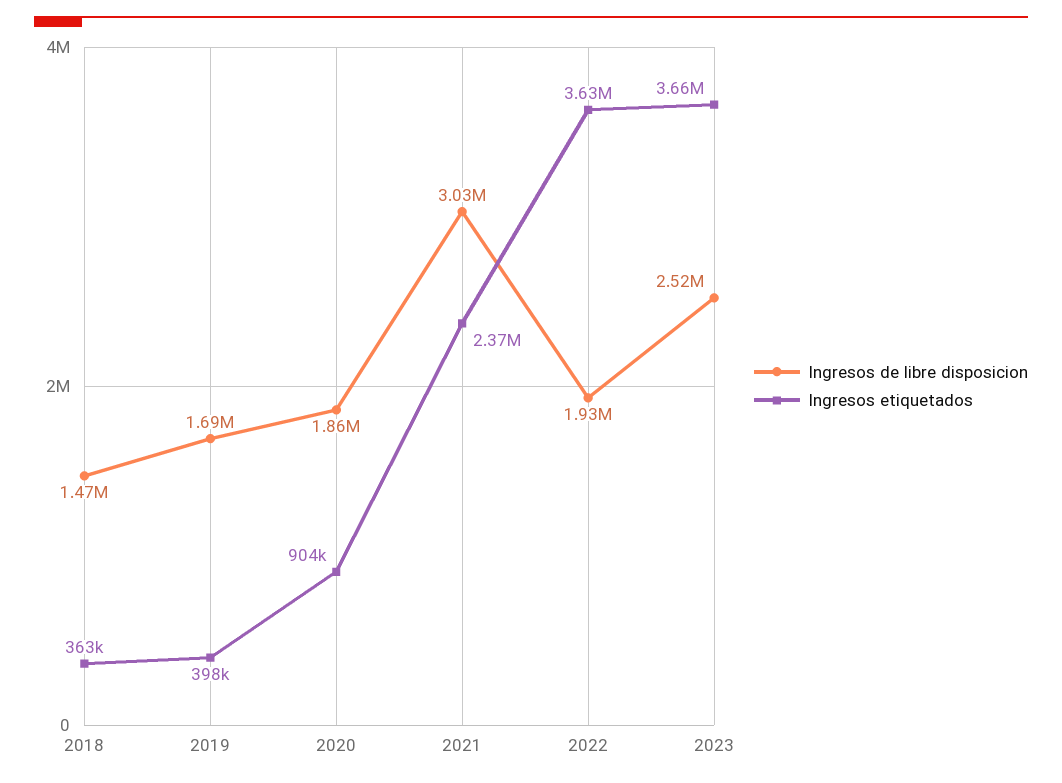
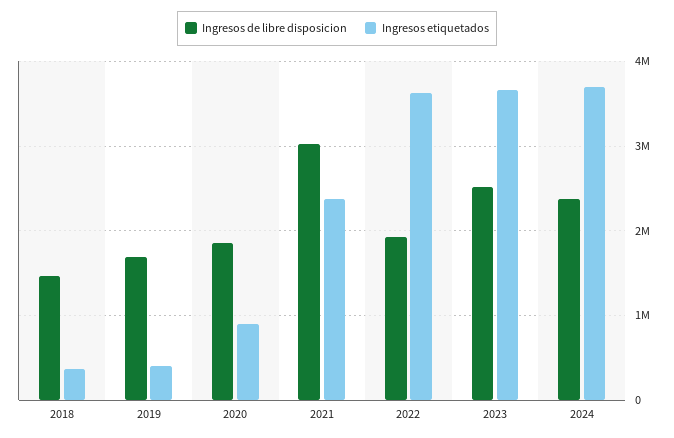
Ingresos de libre disposicion, 2024: none -> 2400000
Ingresos etiquetados, 2024: none -> 3700000

